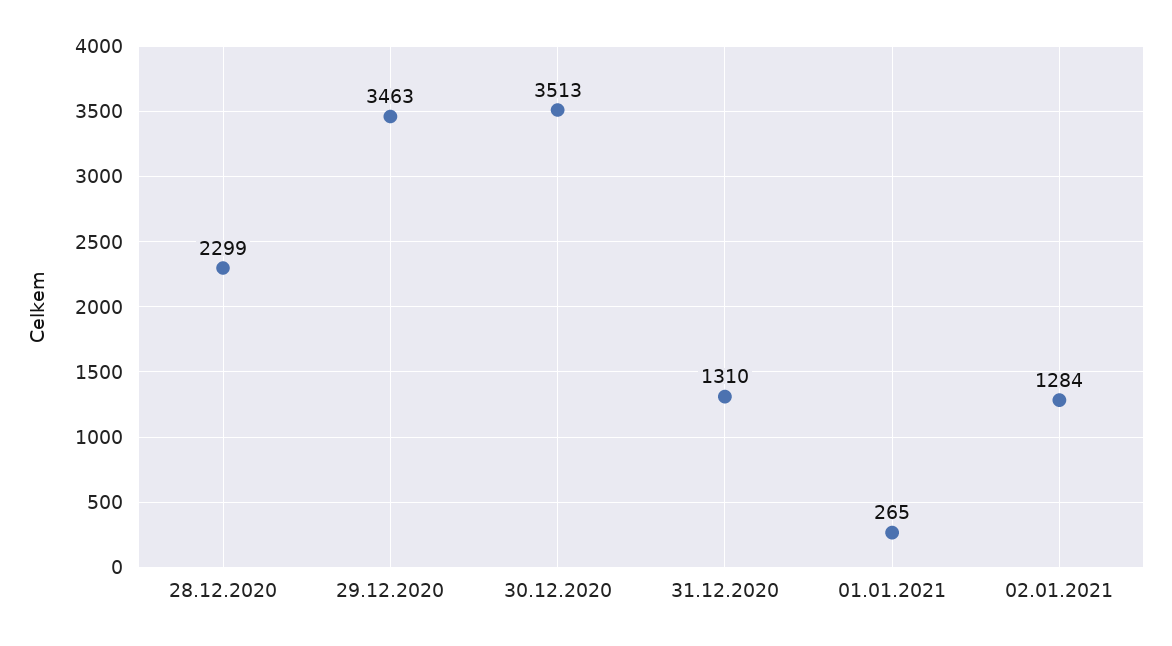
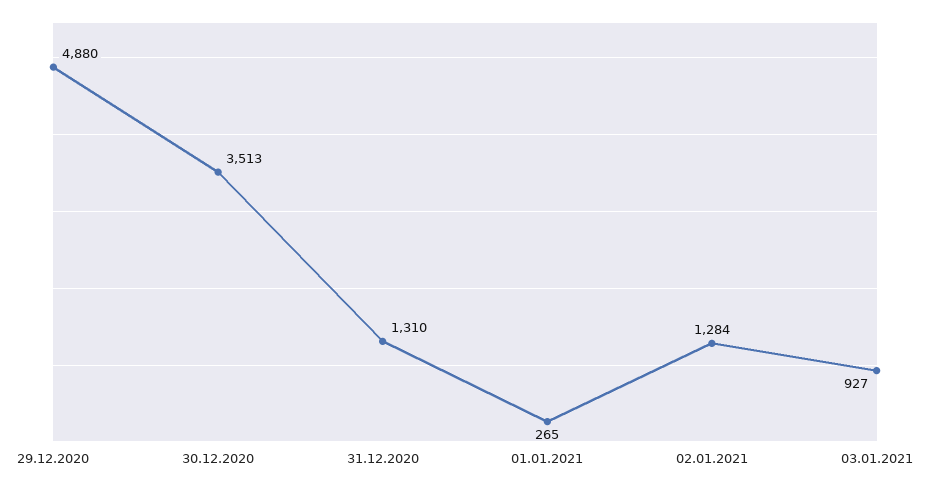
28.12.2020: 2299 -> none
29.12.2020: 3463 -> 4880
03.01.2021: none -> 927

